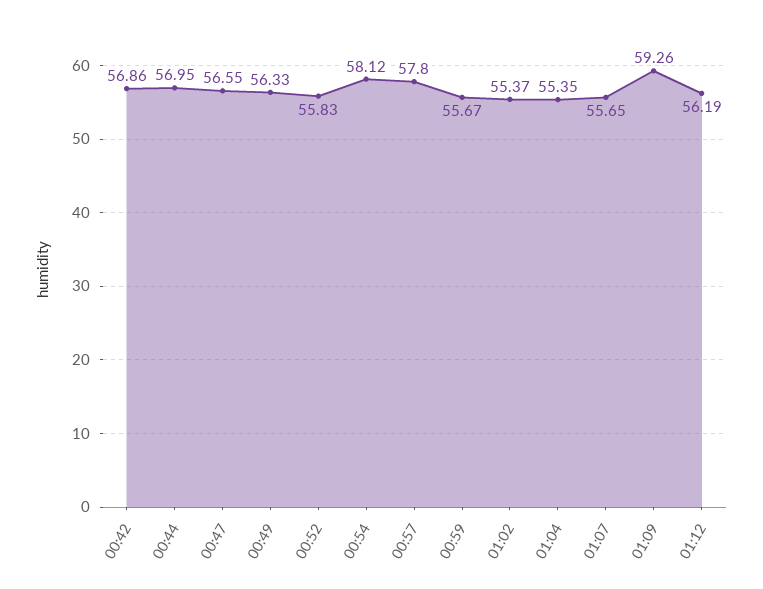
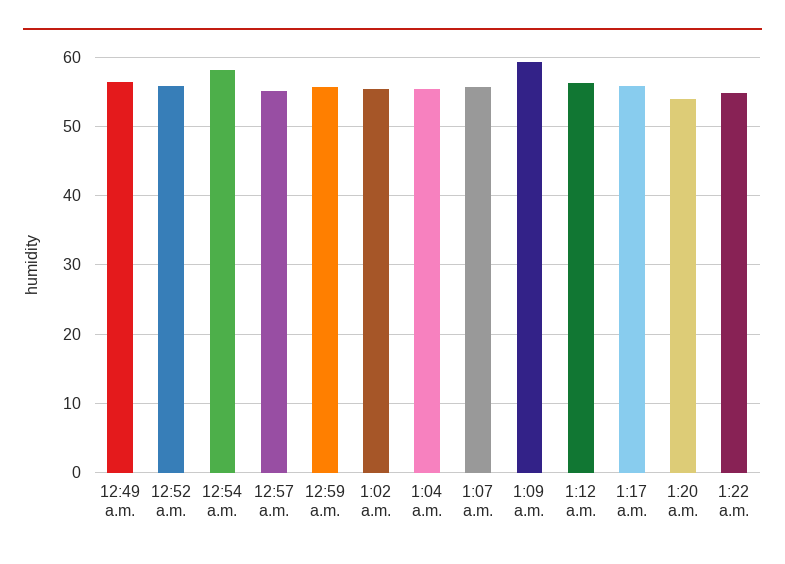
00:42: 56.86 -> none
00:44: 56.95 -> none
00:47: 56.55 -> none
00:57: 57.8 -> 55
1:17 a.m.: none -> 56
1:20 a.m.: none -> 54
1:22 a.m.: none -> 55

